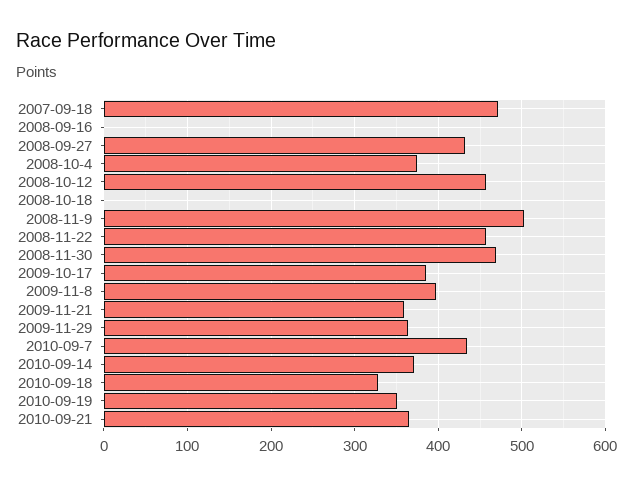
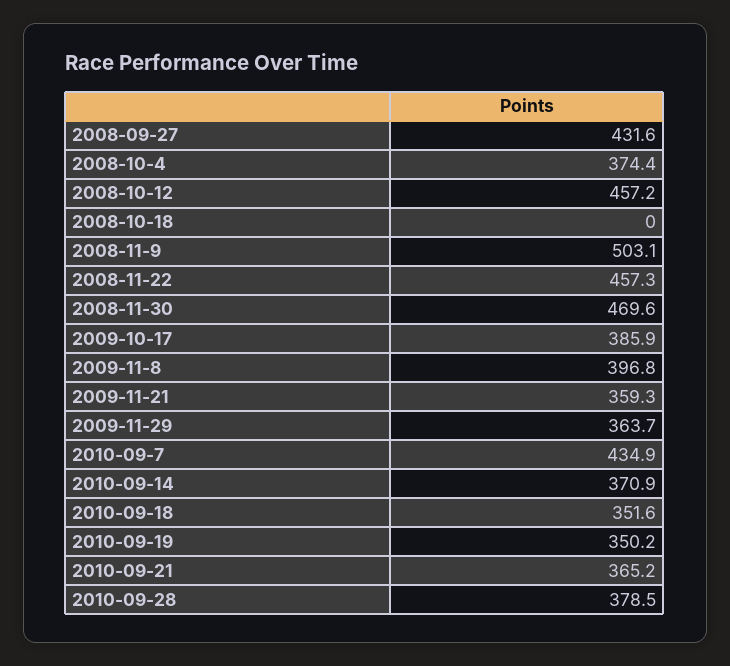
2007-09-18: 470 -> none
2008-09-16: 0 -> none
2010-09-18: 330 -> 351.6
2010-09-28: none -> 378.5

